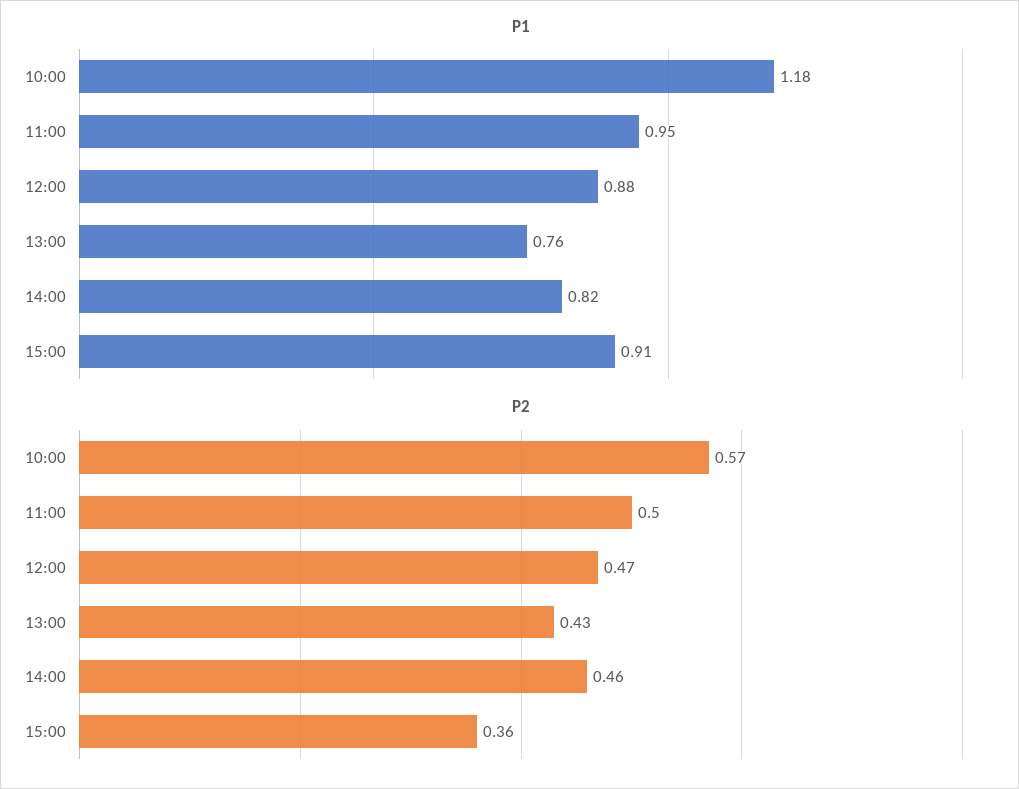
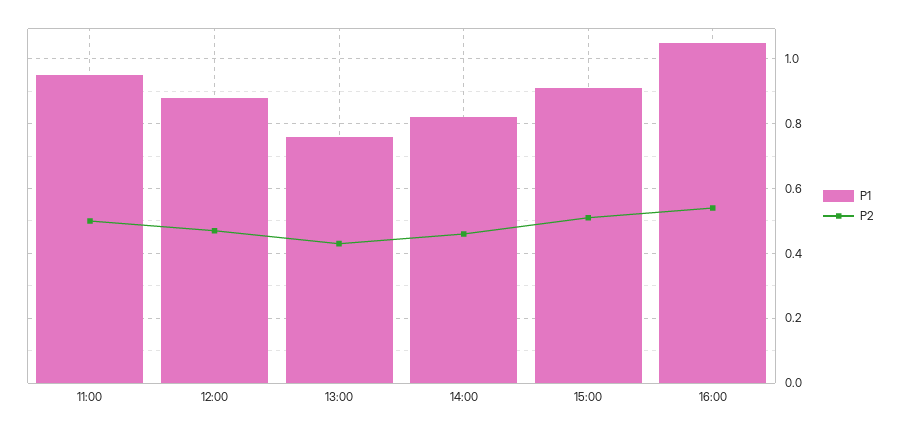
P1, 10:00: 1.18 -> none
P2, 10:00: 0.57 -> none
P2, 15:00: 0.36 -> 0.5
P1, 16:00: none -> 1.05
P2, 16:00: none -> 0.55

